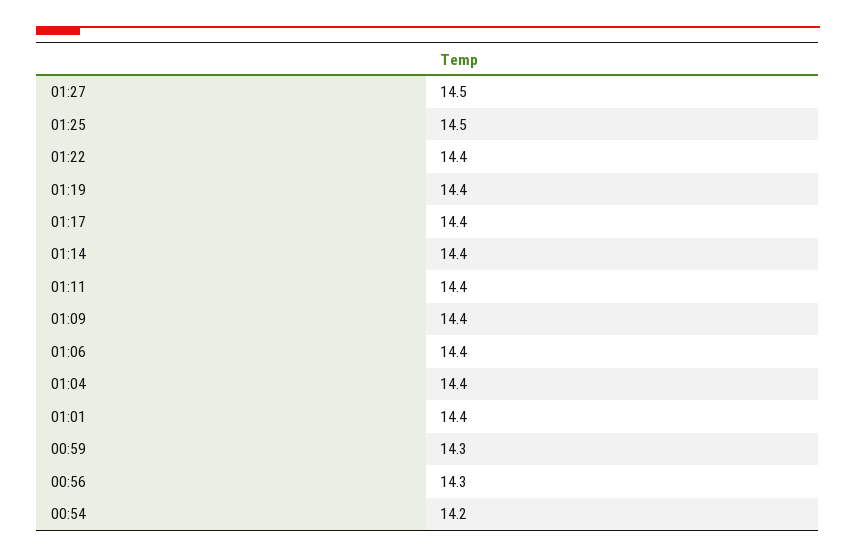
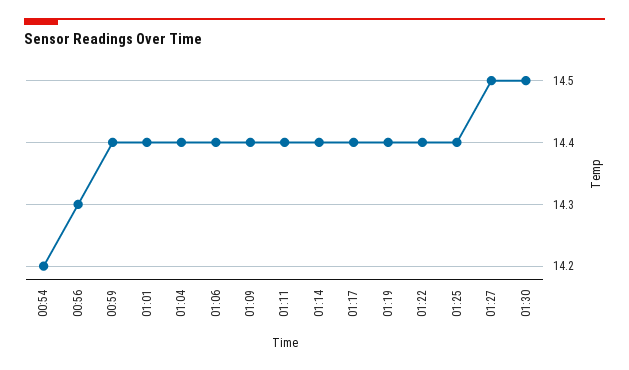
01:25: 14.5 -> 14.4
00:59: 14.3 -> 14.4
01:30: none -> 14.5

